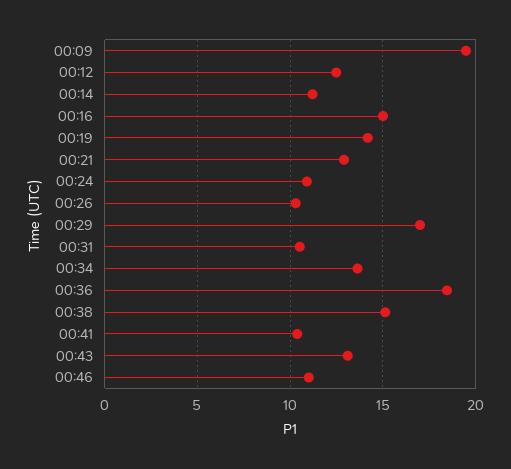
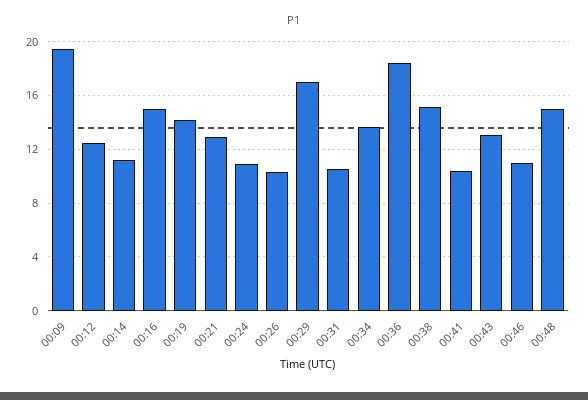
00:48: none -> 15

